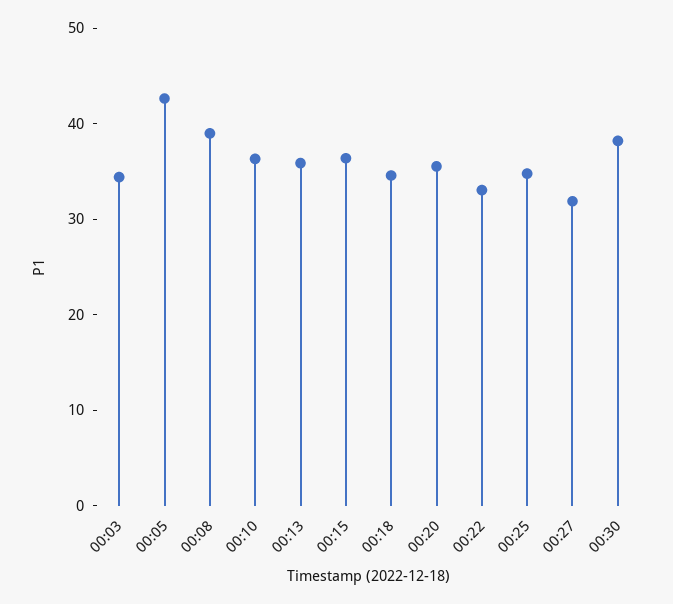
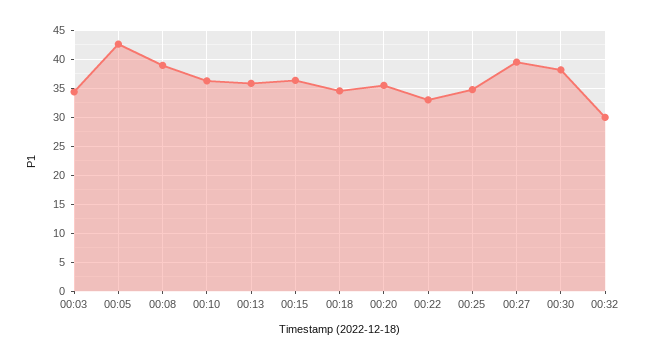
00:27: 32 -> 40
00:32: none -> 30

